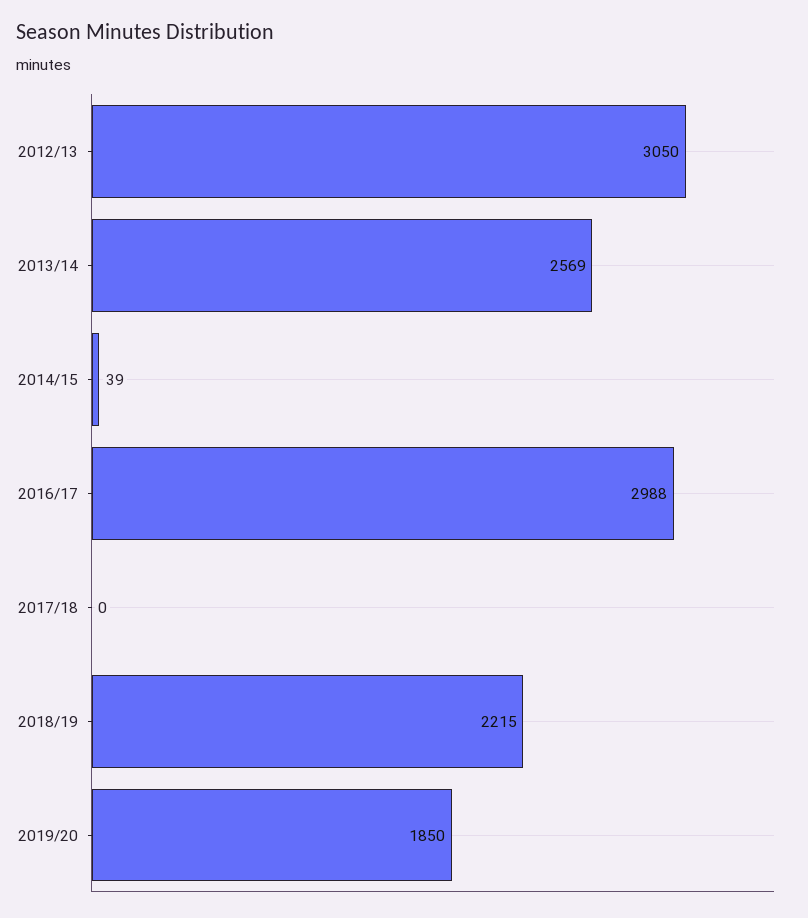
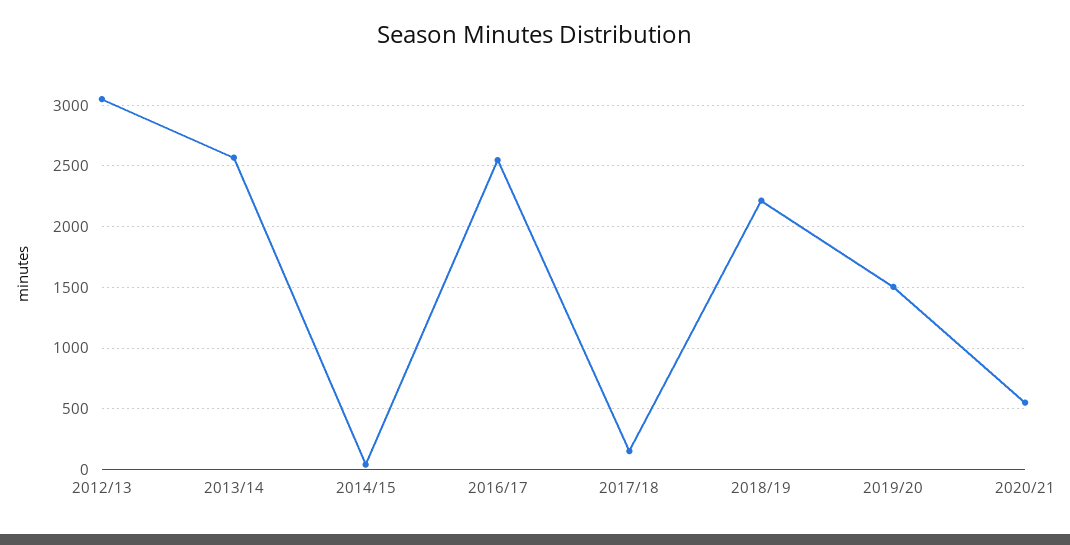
2016/17: 2988 -> 2550
2017/18: 0 -> 150
2019/20: 1850 -> 1500
2020/21: none -> 550

